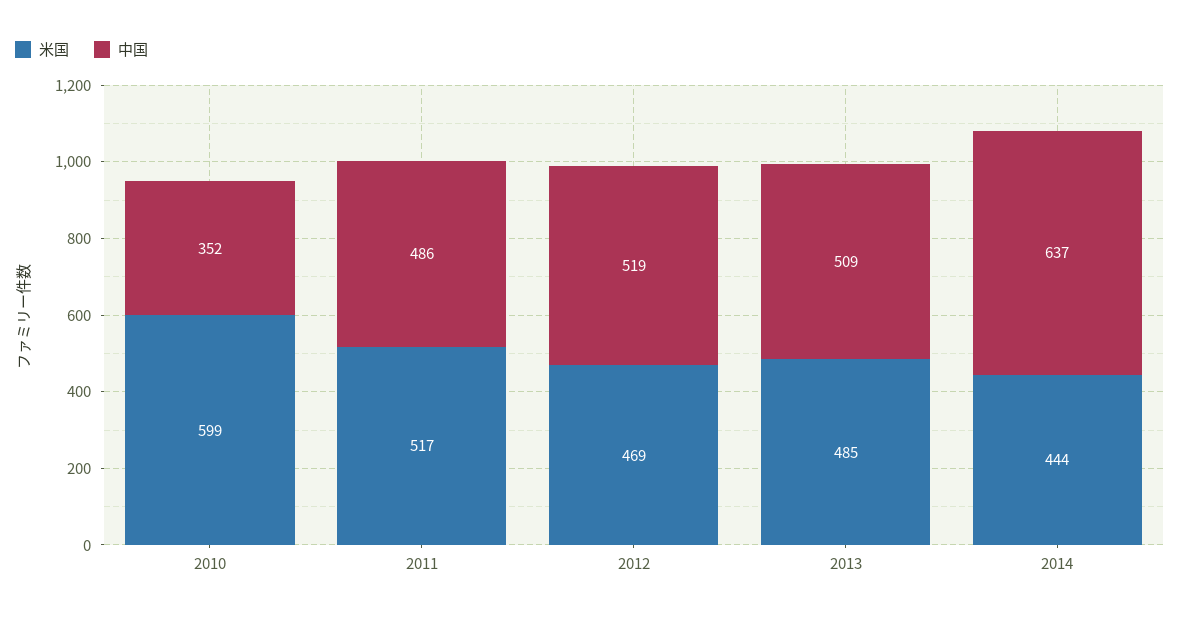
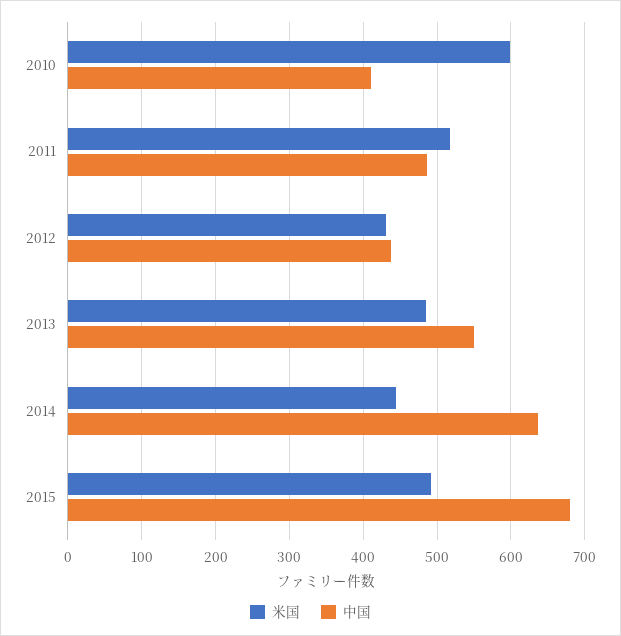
中国, 2010: 352 -> 410
米国, 2012: 469 -> 430
中国, 2012: 519 -> 440
中国, 2013: 509 -> 550
米国, 2015: none -> 490
中国, 2015: none -> 680

